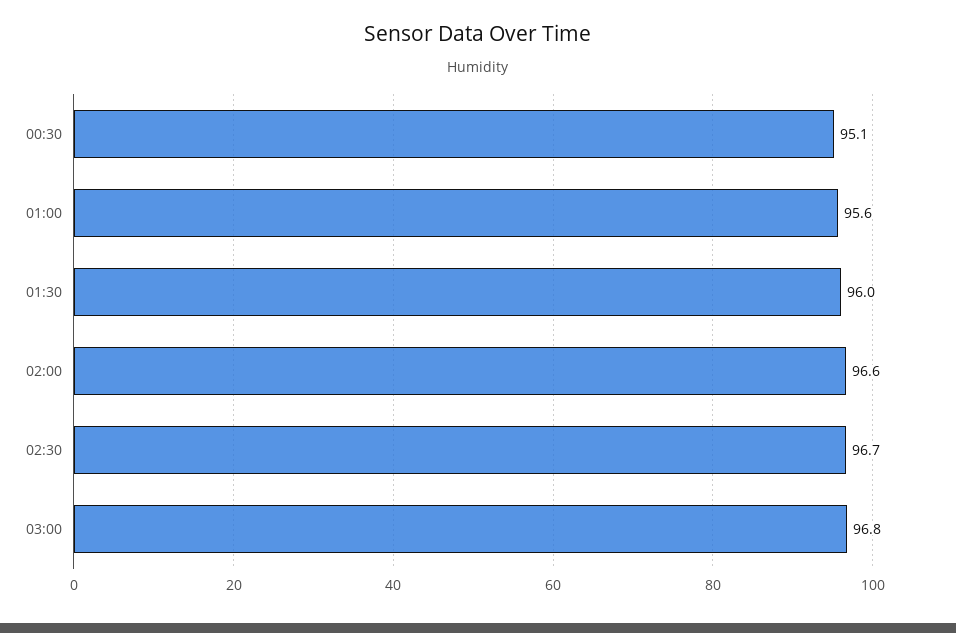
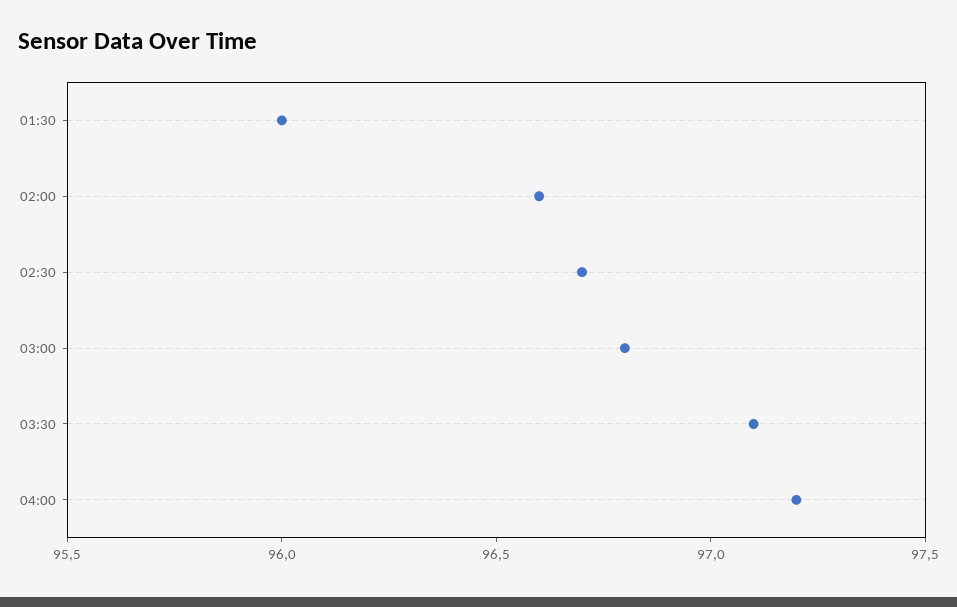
00:30: 95.1 -> none
01:00: 95.6 -> none
03:30: none -> 97.1
04:00: none -> 97.2

